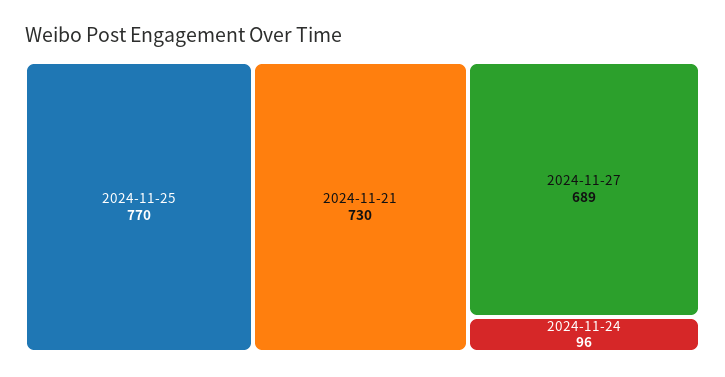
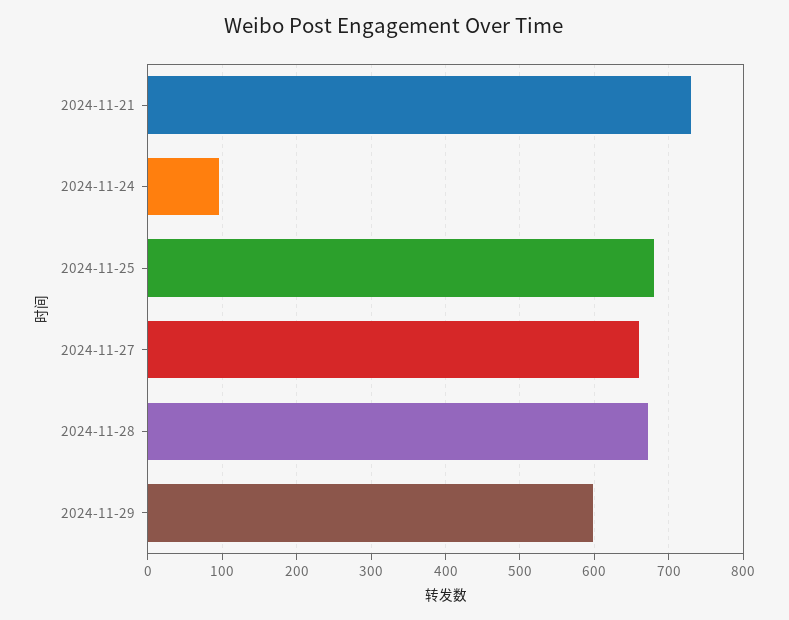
2024-11-25: 770 -> 680
2024-11-27: 689 -> 660
2024-11-28: none -> 670
2024-11-29: none -> 600

